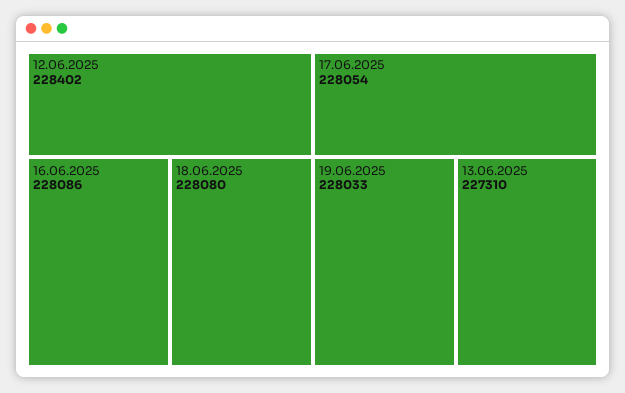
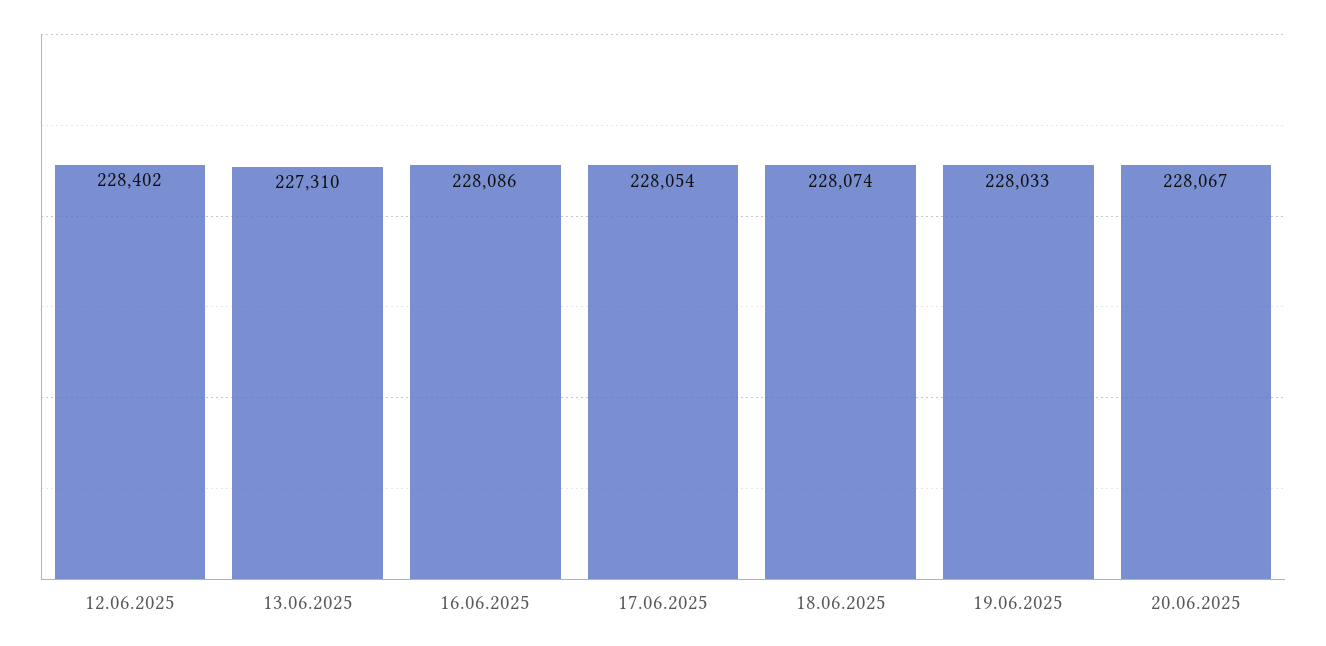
18.06.2025: 228080 -> 228074
20.06.2025: none -> 228067

